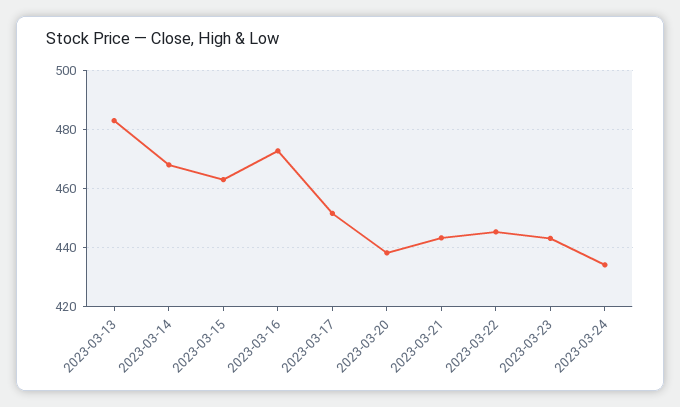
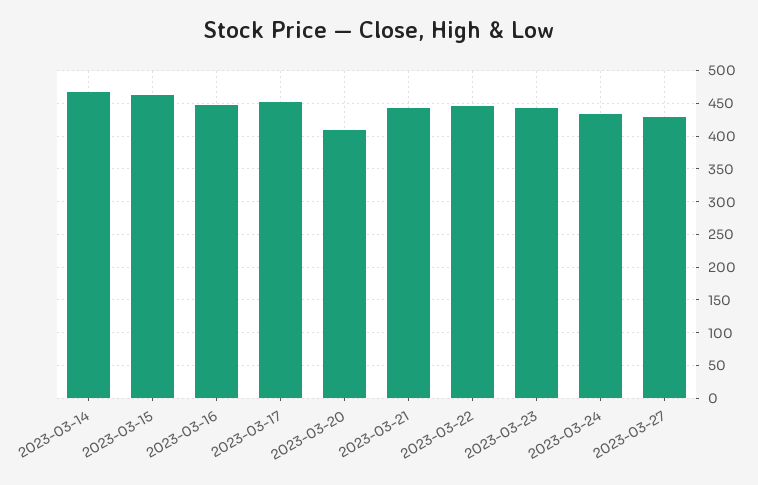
2023-03-13: 482.5 -> none
2023-03-16: 472.5 -> 450
2023-03-20: 437.5 -> 410
2023-03-27: none -> 430

